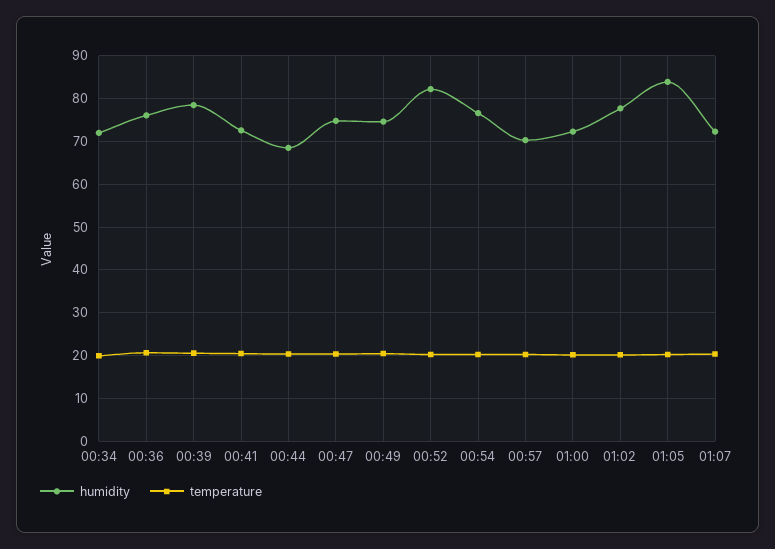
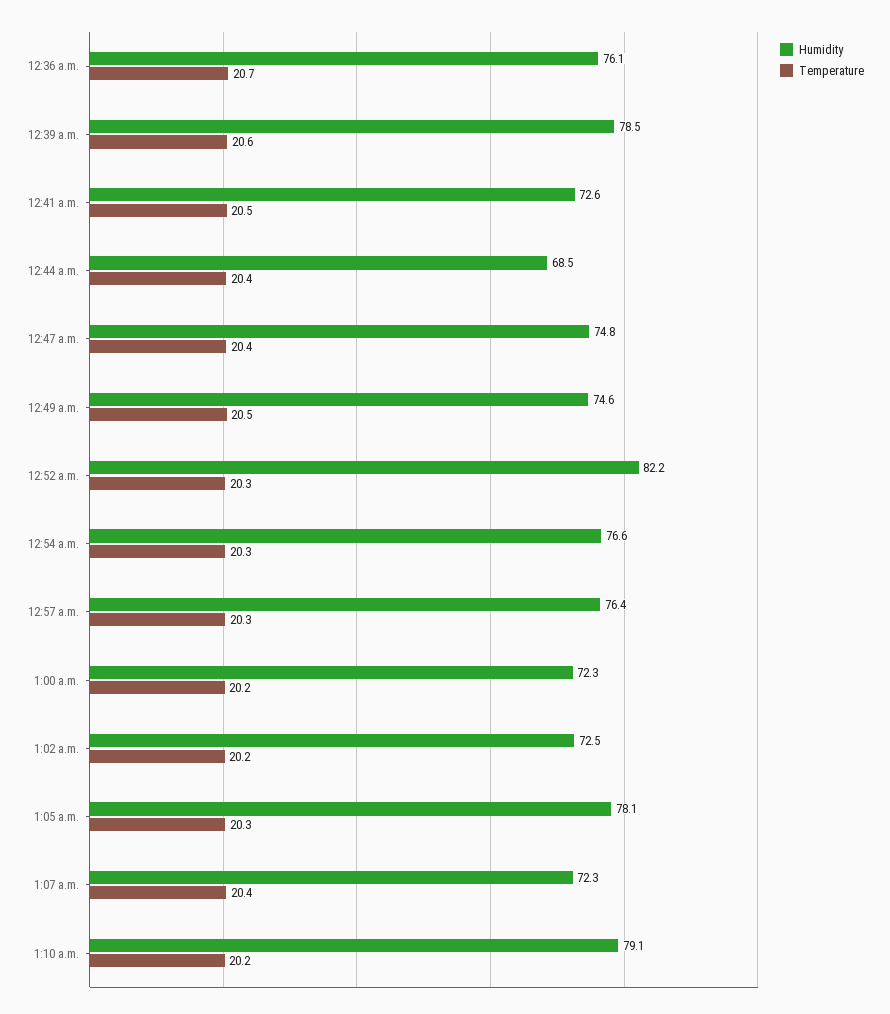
humidity, 00:34: 72 -> none
temperature, 00:34: 20 -> none
humidity, 00:57: 70 -> 76.4
humidity, 01:02: 78 -> 72.5
humidity, 01:05: 84 -> 78.1
humidity, 1:10 a.m.: none -> 79.1
temperature, 1:10 a.m.: none -> 20.2

